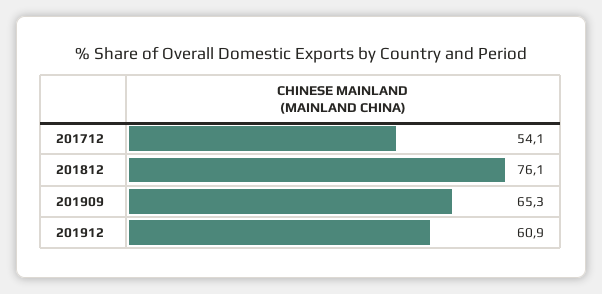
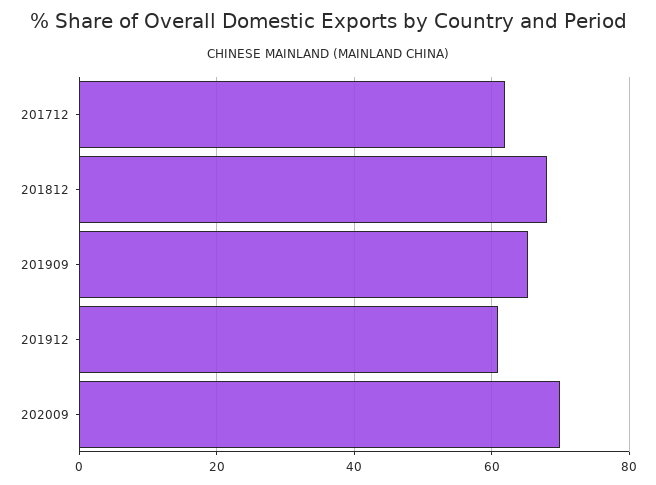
201712: 54.1 -> 62
201812: 76.1 -> 68
202009: none -> 70

